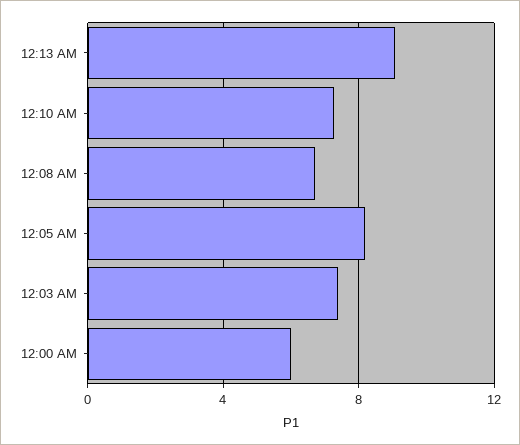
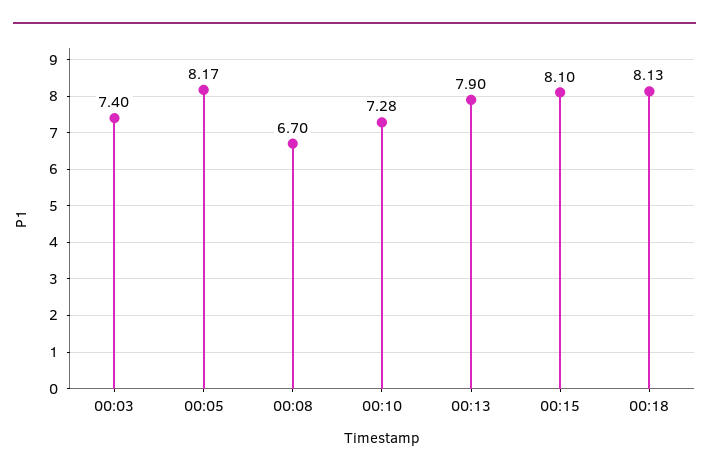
12:13 AM: 9 -> 7.9
12:00 AM: 6 -> none
00:15: none -> 8.1
00:18: none -> 8.13

